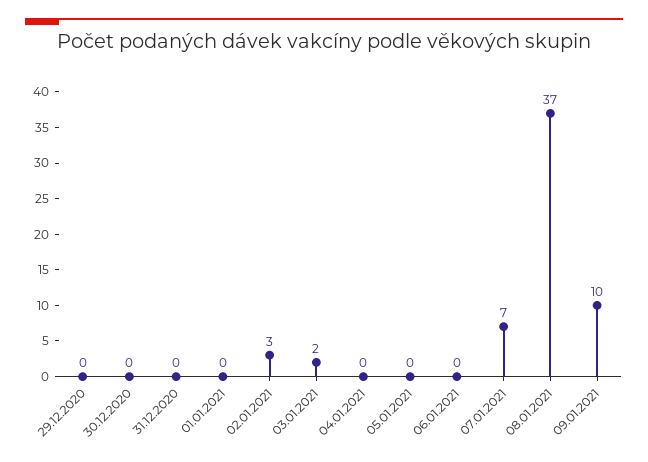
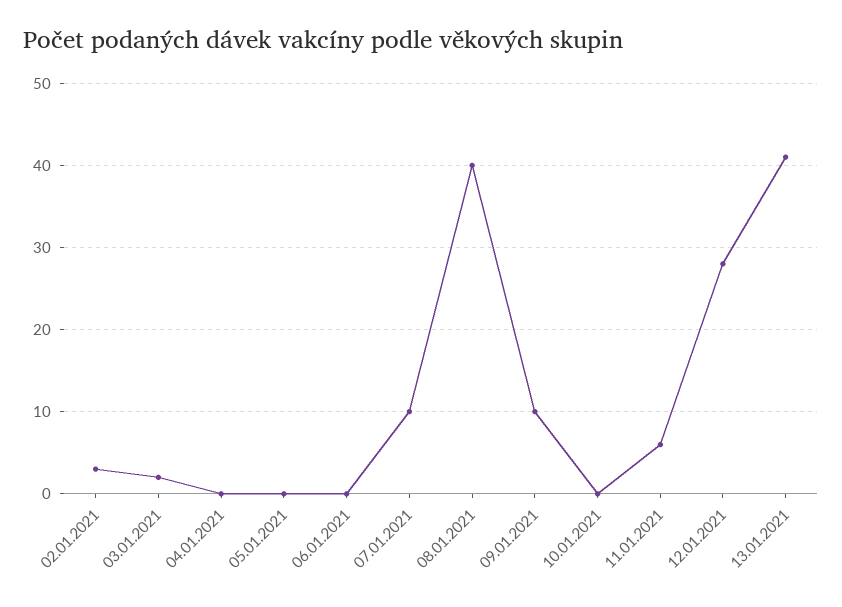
29.12.2020: 0 -> none
30.12.2020: 0 -> none
31.12.2020: 0 -> none
01.01.2021: 0 -> none
07.01.2021: 7 -> 10
08.01.2021: 37 -> 40
10.01.2021: none -> 0
11.01.2021: none -> 6
12.01.2021: none -> 28
13.01.2021: none -> 41

